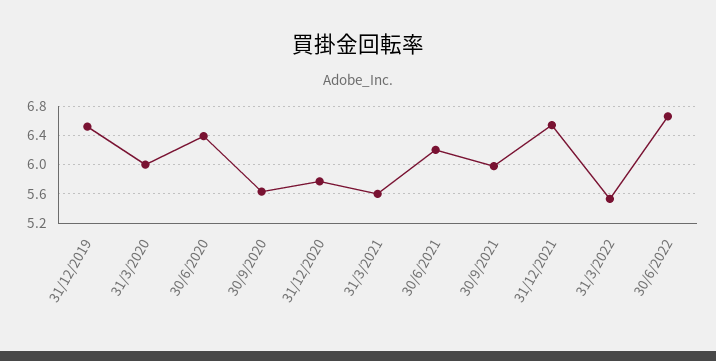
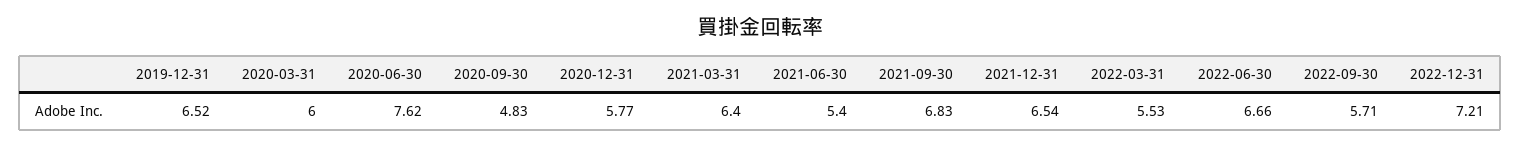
30/6/2020: 6.4 -> 7.62
30/9/2020: 5.6 -> 4.83
31/3/2021: 5.6 -> 6.4
30/6/2021: 6.2 -> 5.4
30/9/2021: 6 -> 6.83
2022-09-30: none -> 5.71
2022-12-31: none -> 7.21

